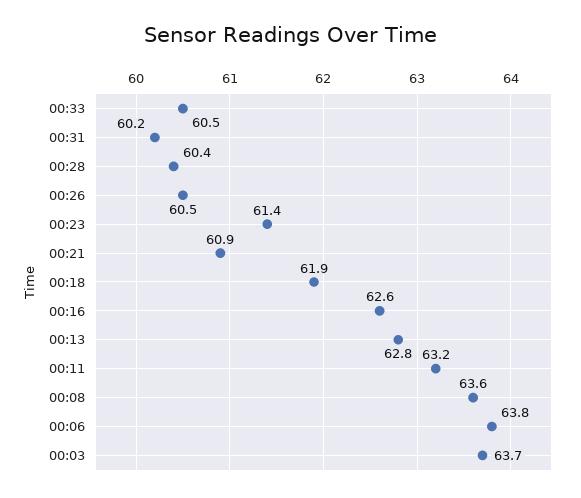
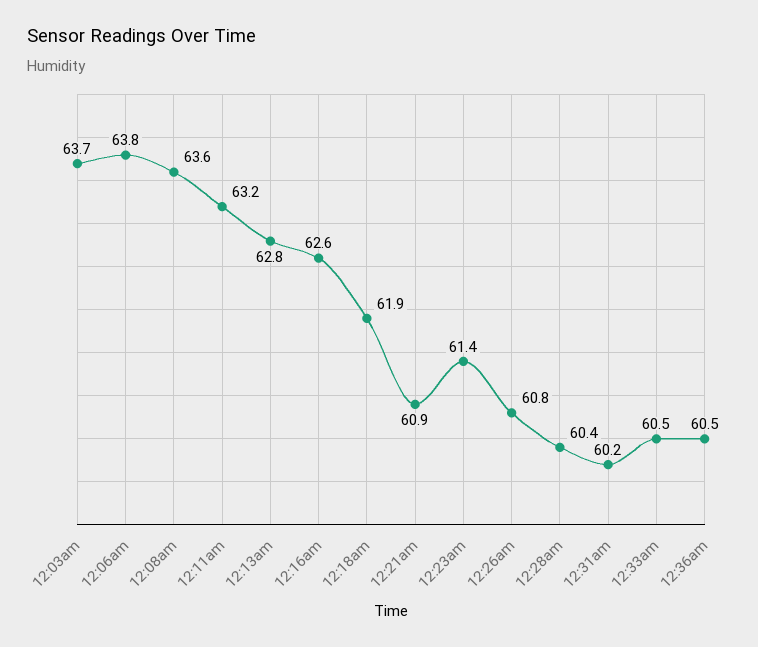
00:26: 60.5 -> 60.8
12:36am: none -> 60.5

